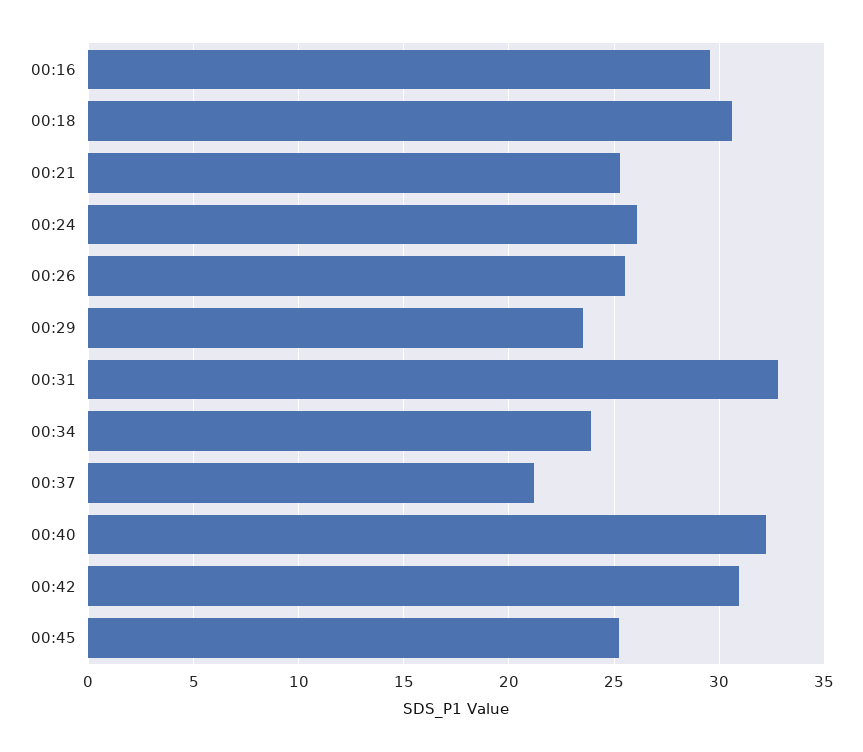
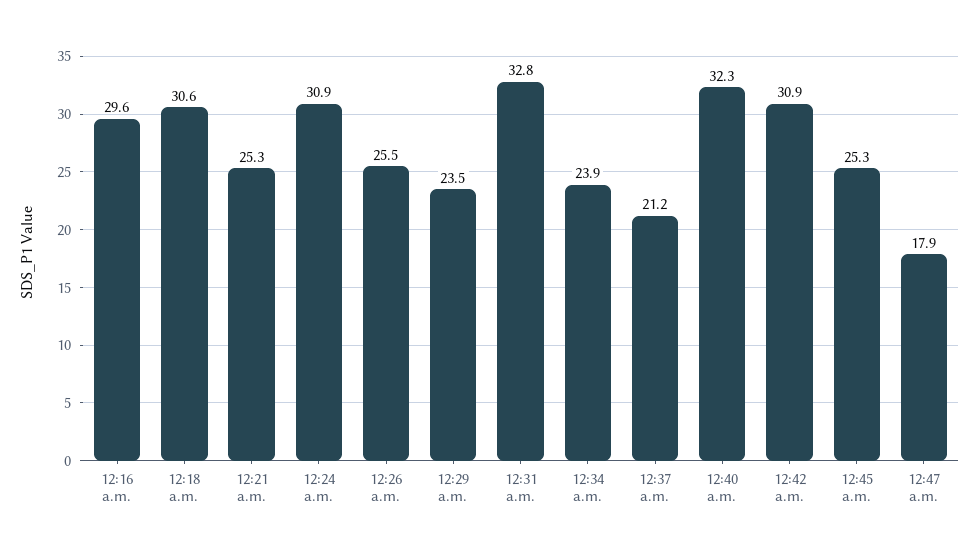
00:24: 26 -> 30.9
12:47 a.m.: none -> 17.9

